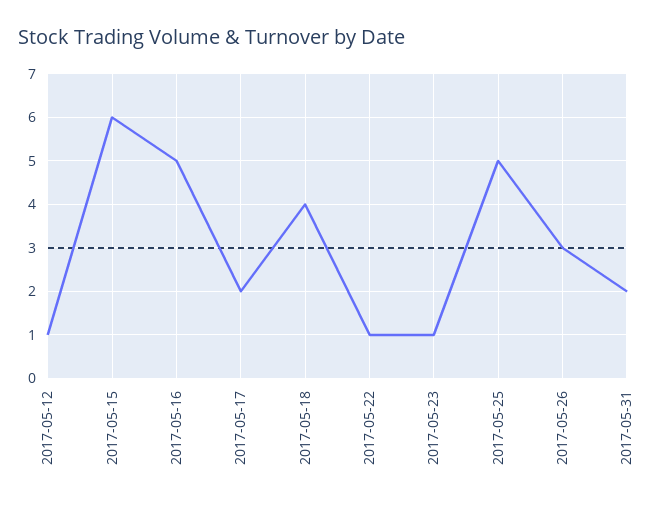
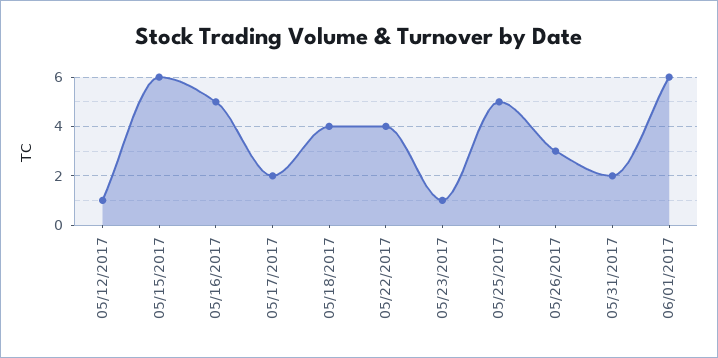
2017-05-22: 1 -> 4
06/01/2017: none -> 6

